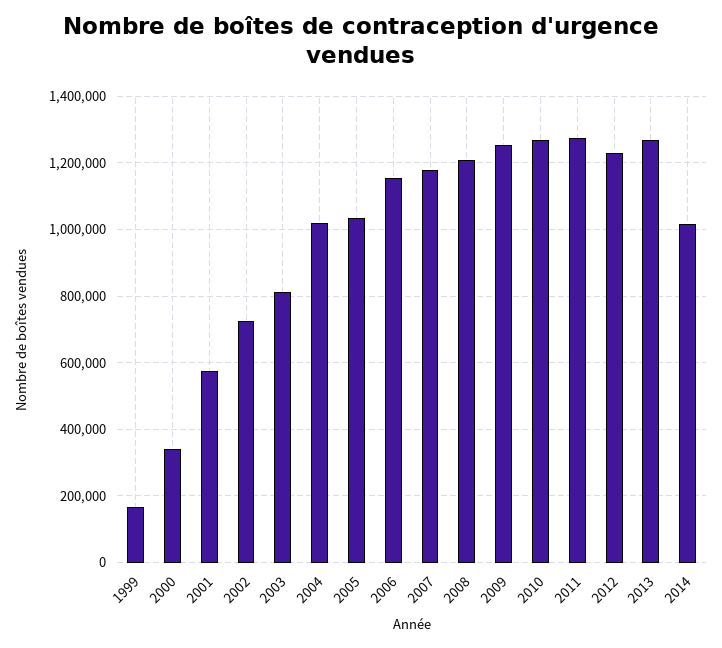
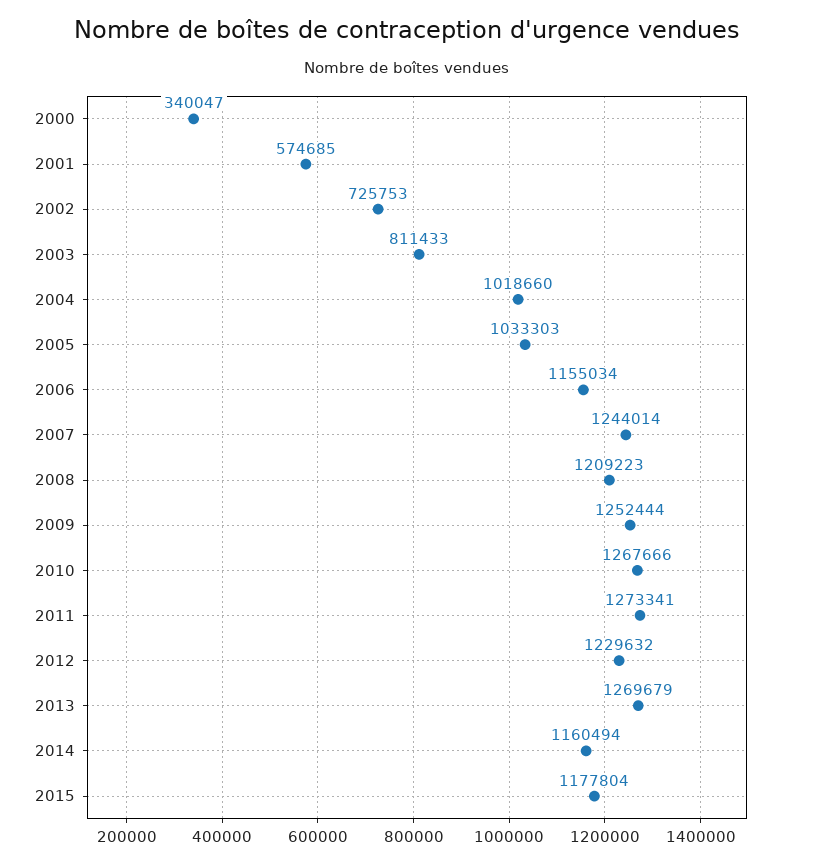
1999: 160000 -> none
2007: 1180000 -> 1244014
2014: 1020000 -> 1160494
2015: none -> 1177804

